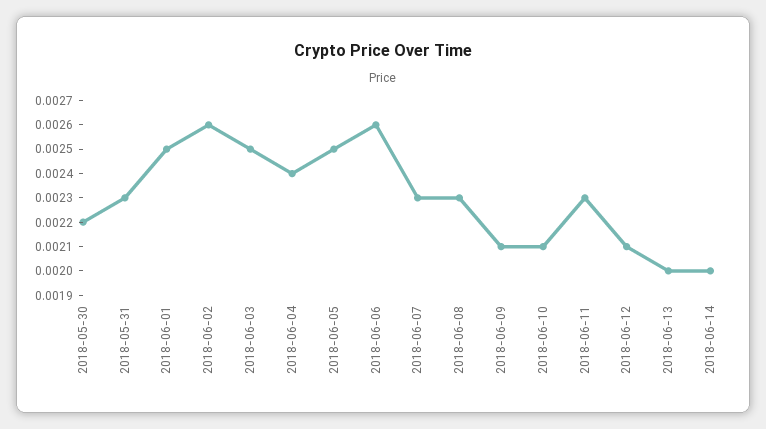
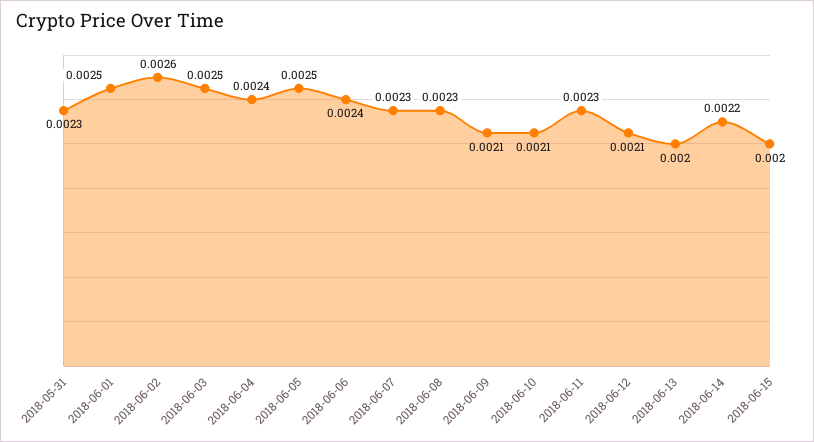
2018-05-30: 0.0022 -> none
2018-06-06: 0.0026 -> 0.0024
2018-06-14: 0.002 -> 0.0022
2018-06-15: none -> 0.002

